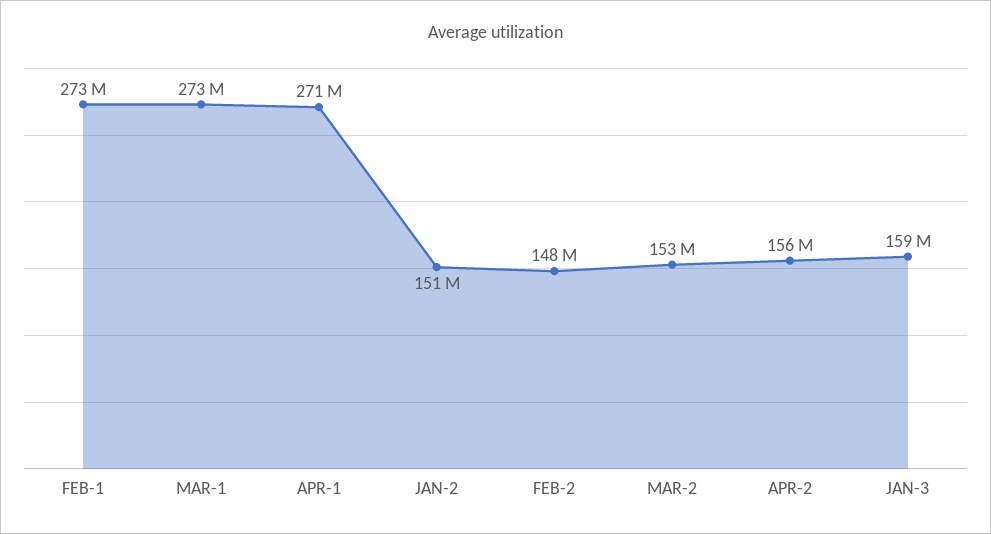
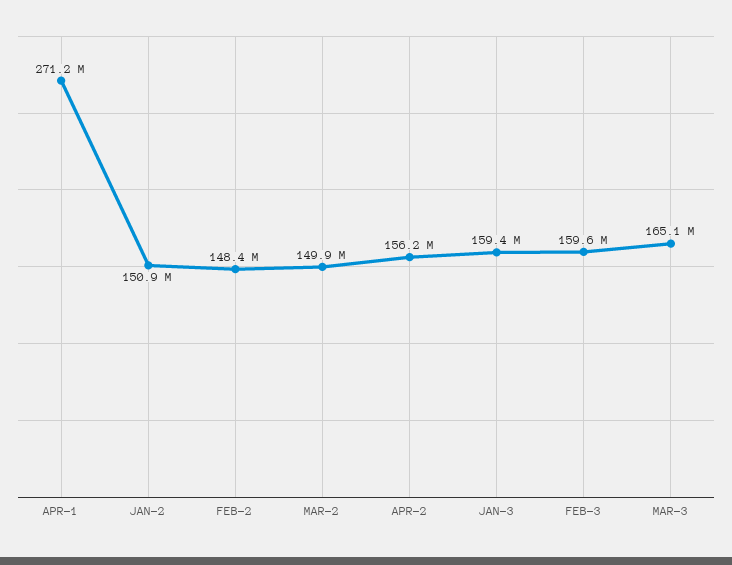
FEB-1: 273000000 -> none
MAR-1: 273000000 -> none
MAR-2: 153000000 -> 149900000
FEB-3: none -> 159600000
MAR-3: none -> 165100000

